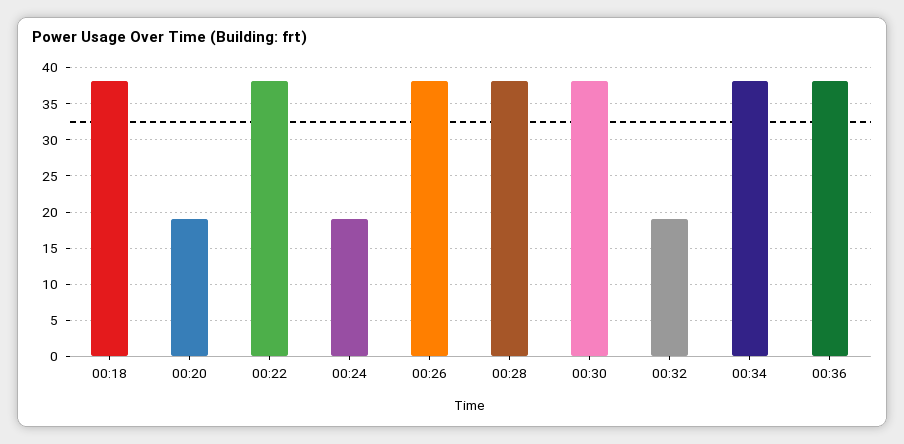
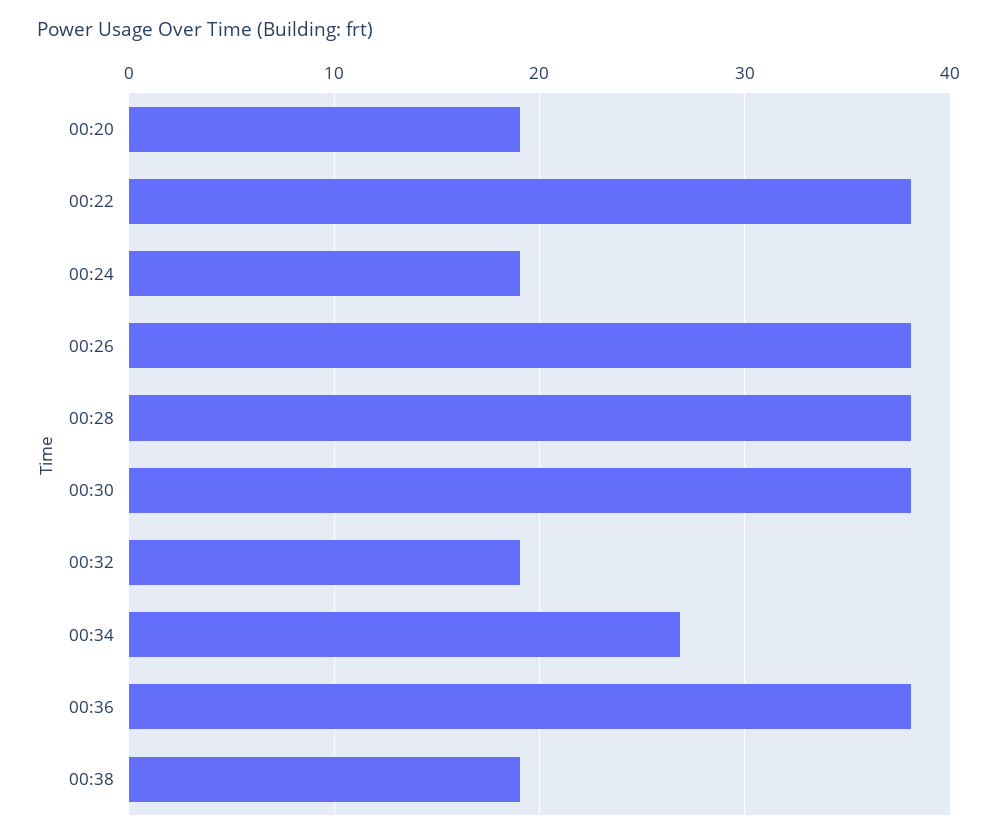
00:18: 38 -> none
00:34: 38 -> 27
00:38: none -> 19

